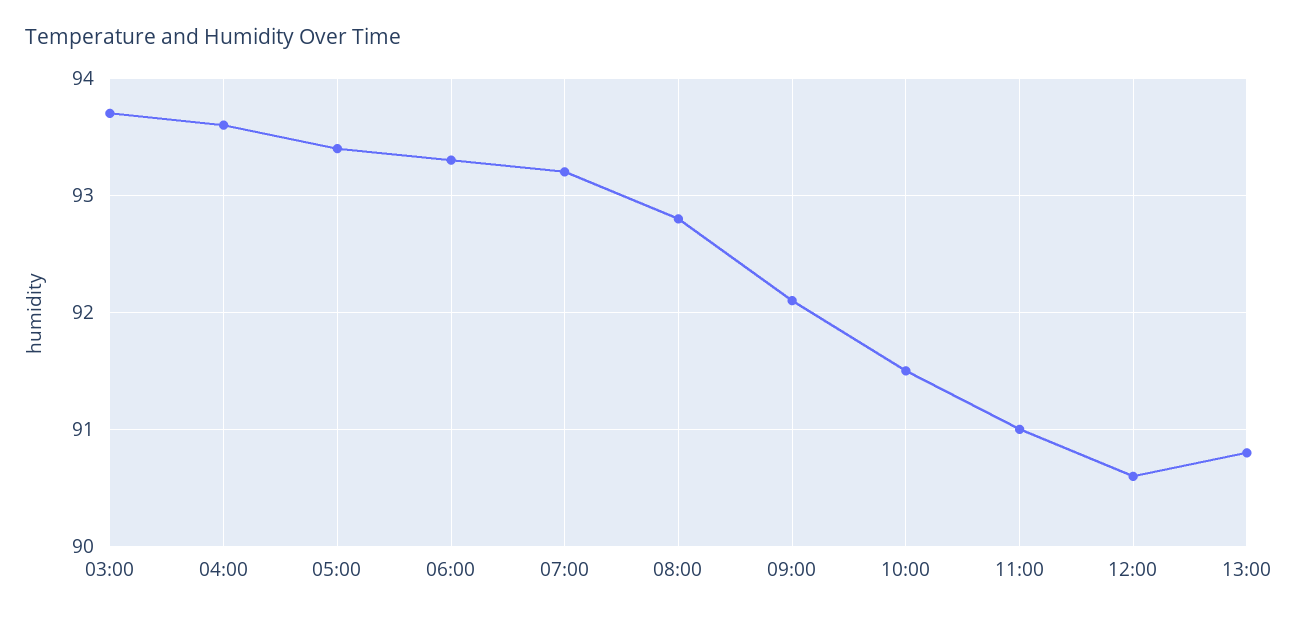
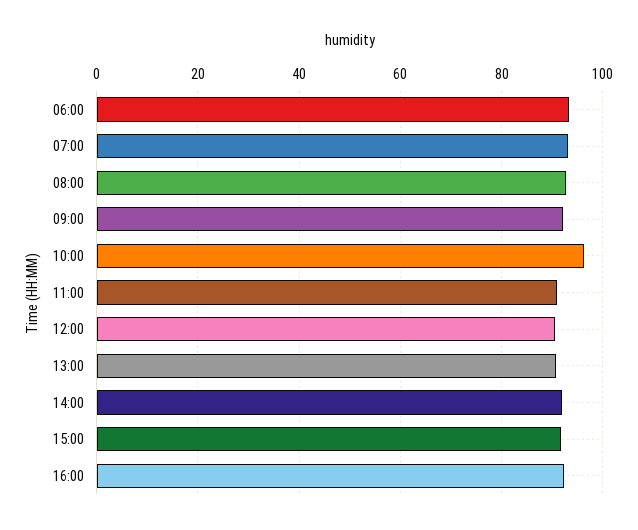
03:00: 93.7 -> none
04:00: 93.6 -> none
05:00: 93.4 -> none
10:00: 91.5 -> 96
14:00: none -> 92
15:00: none -> 92
16:00: none -> 92

